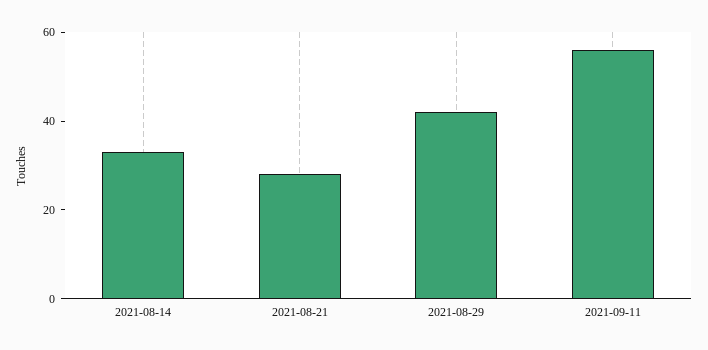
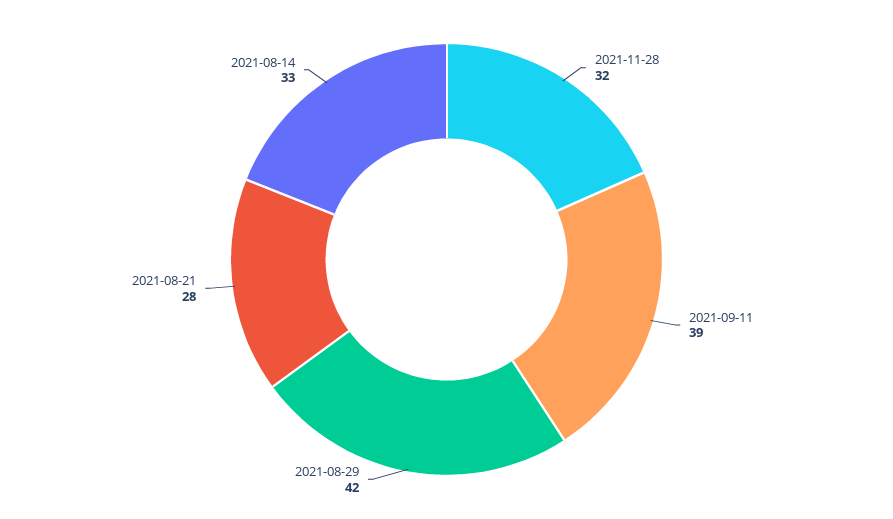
2021-09-11: 55 -> 39
2021-11-28: none -> 32

